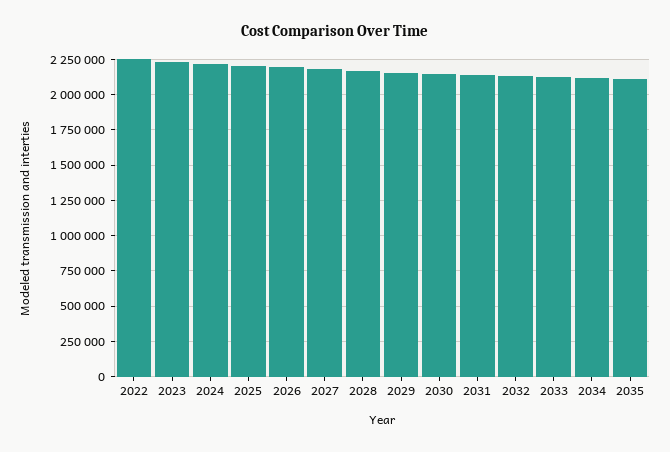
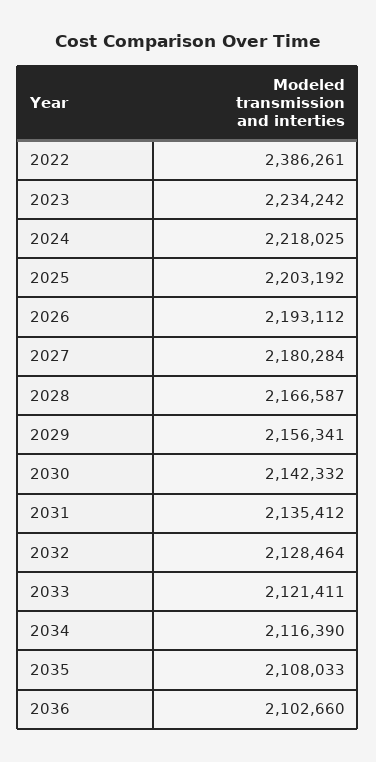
2022: 2250000 -> 2386261
2036: none -> 2102660

